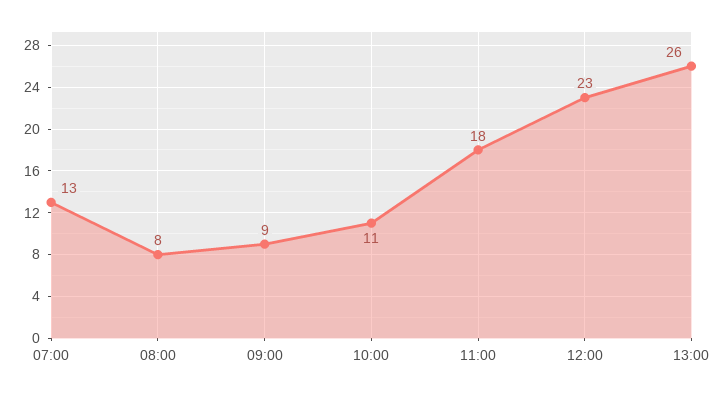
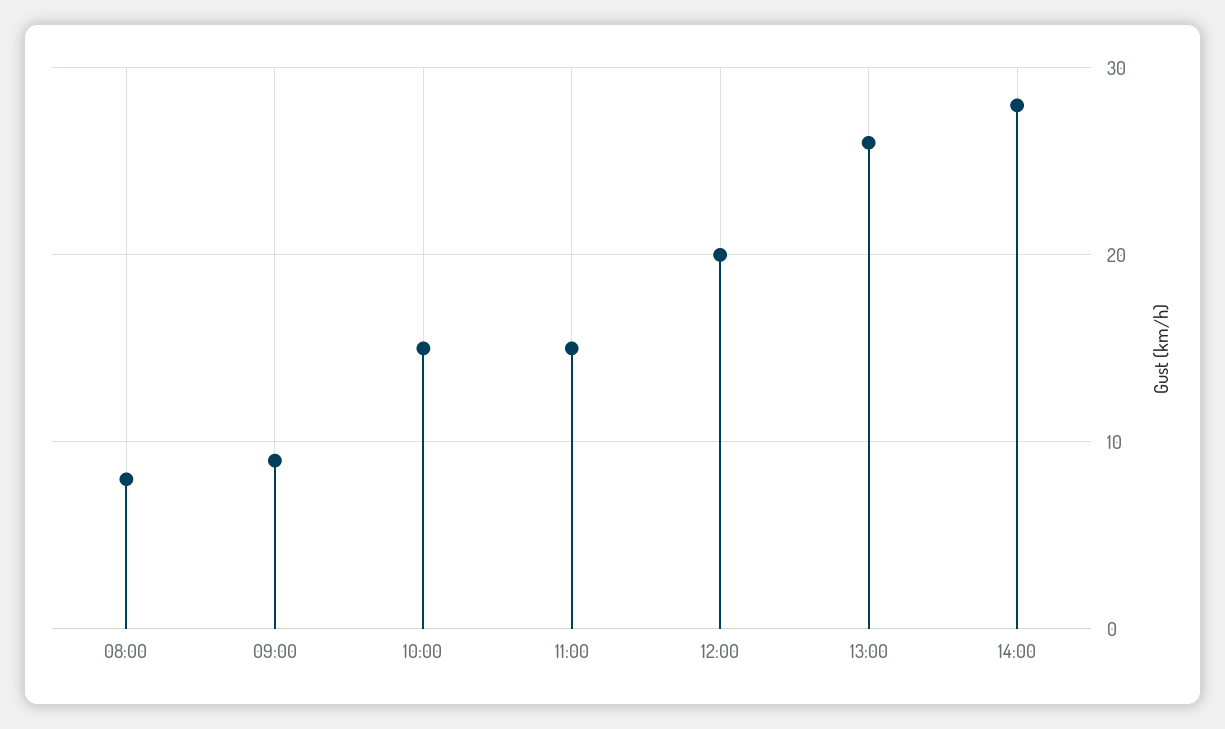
07:00: 13 -> none
10:00: 11 -> 15
11:00: 18 -> 15
12:00: 23 -> 20
14:00: none -> 28

